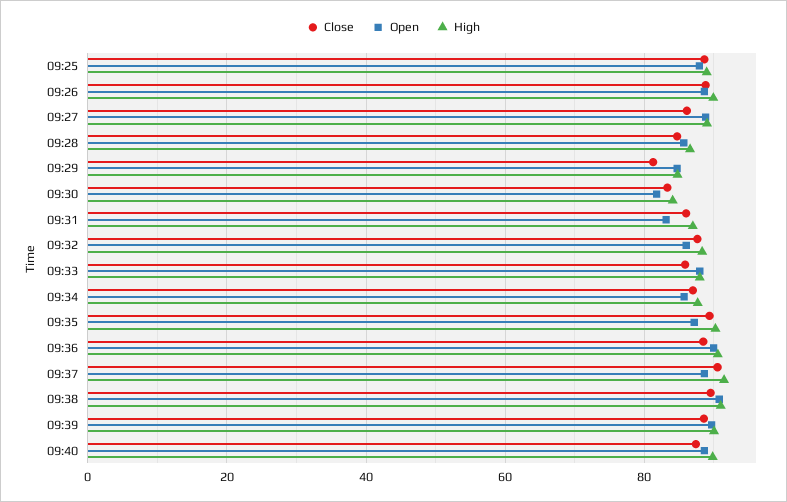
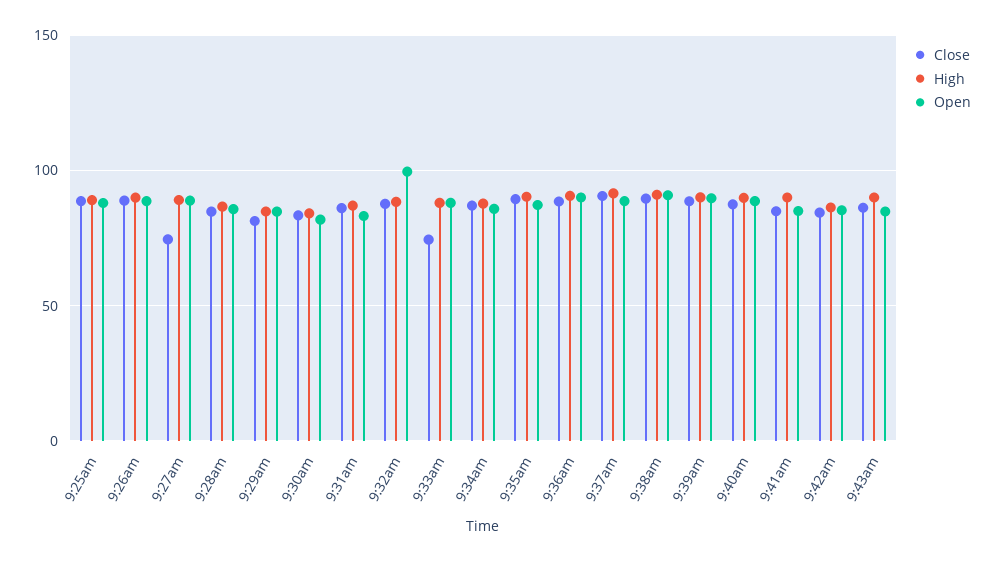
Close, 09:27: 86 -> 75
Open, 09:32: 86 -> 100
Close, 09:33: 86 -> 75
Close, 9:41am: none -> 85
High, 9:41am: none -> 90
Open, 9:41am: none -> 85
Close, 9:42am: none -> 85
High, 9:42am: none -> 85
Open, 9:42am: none -> 85
Close, 9:43am: none -> 85
High, 9:43am: none -> 90
Open, 9:43am: none -> 85

